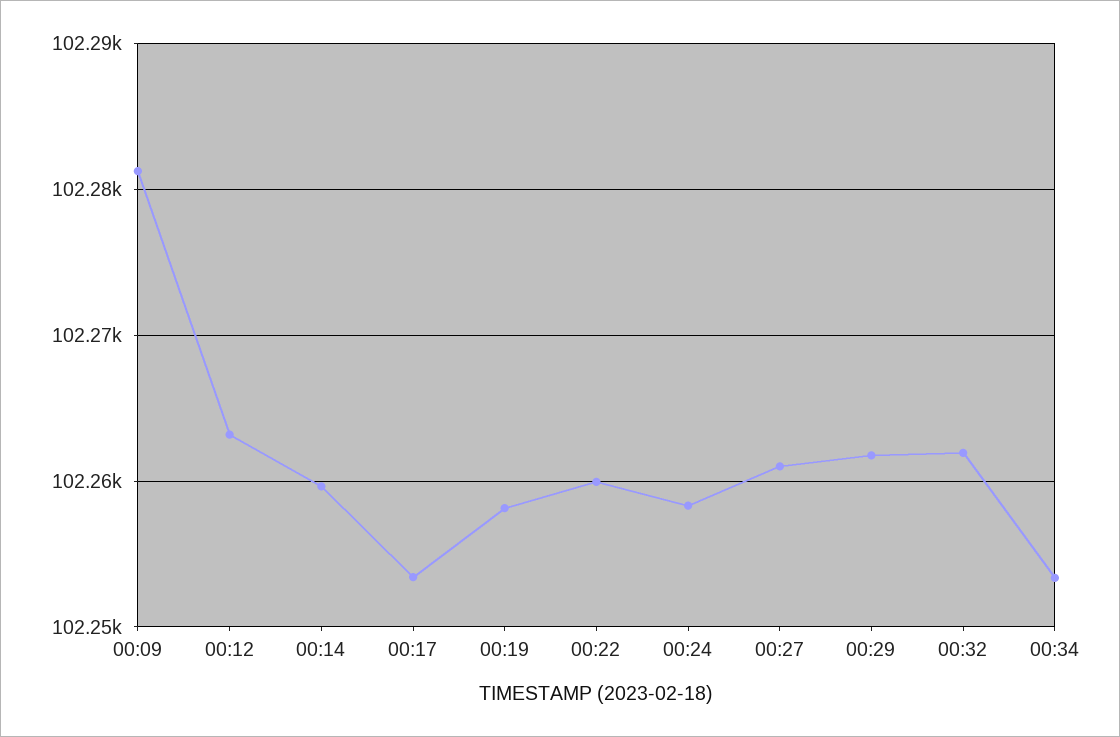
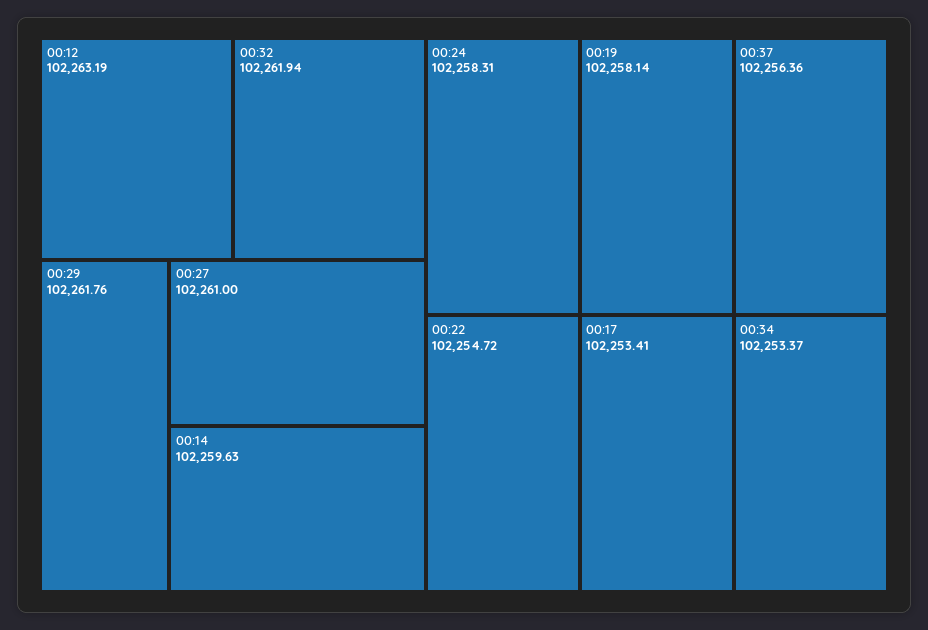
00:09: 102281 -> none
00:22: 102260 -> 102254.72
00:37: none -> 102256.36

